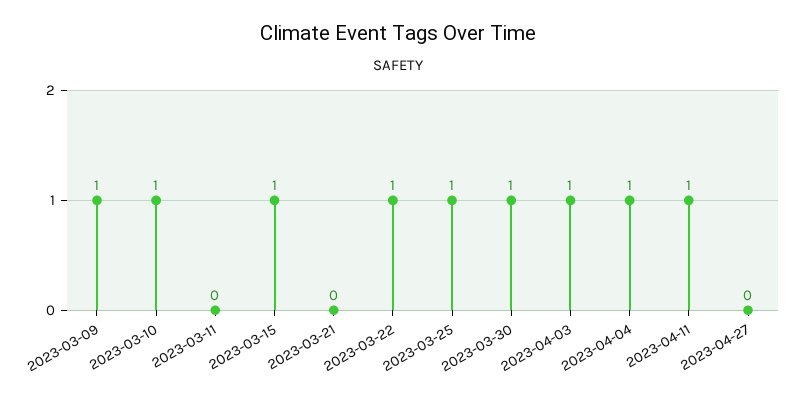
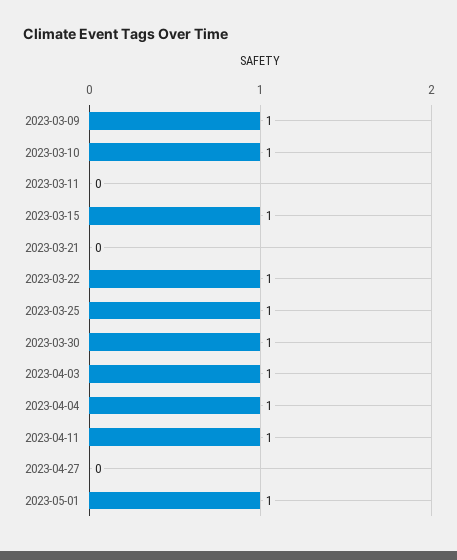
2023-05-01: none -> 1

